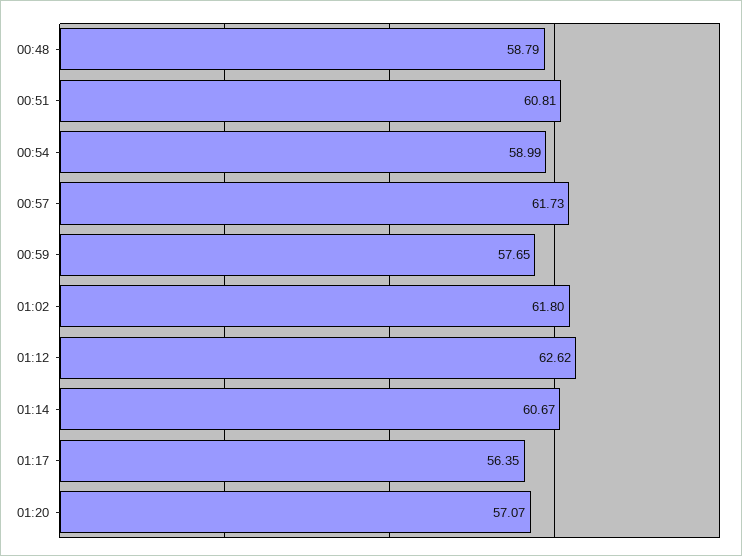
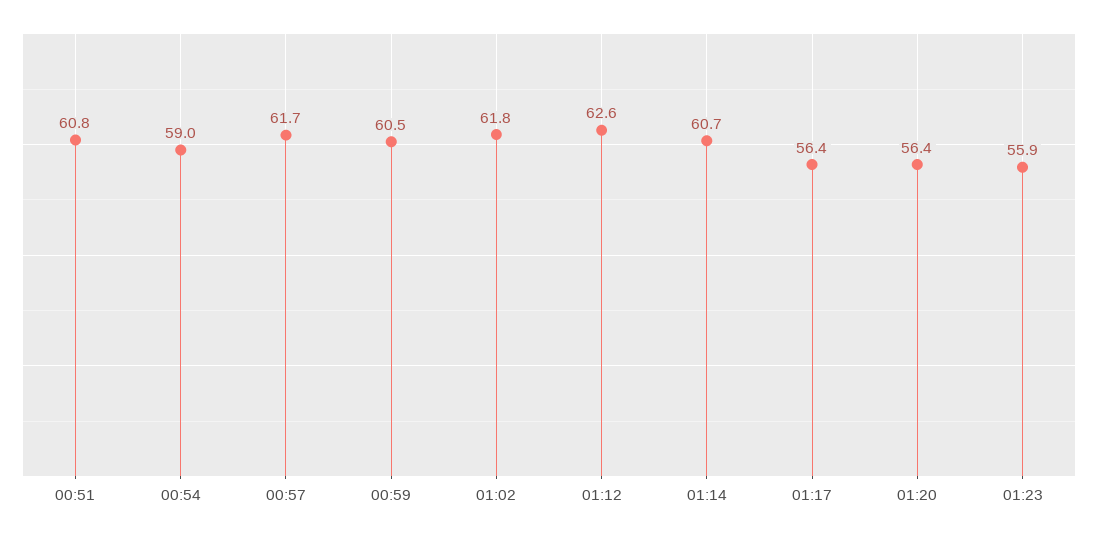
00:48: 58.79 -> none
00:59: 57.65 -> 60.5
01:20: 57.07 -> 56.4
01:23: none -> 55.9

